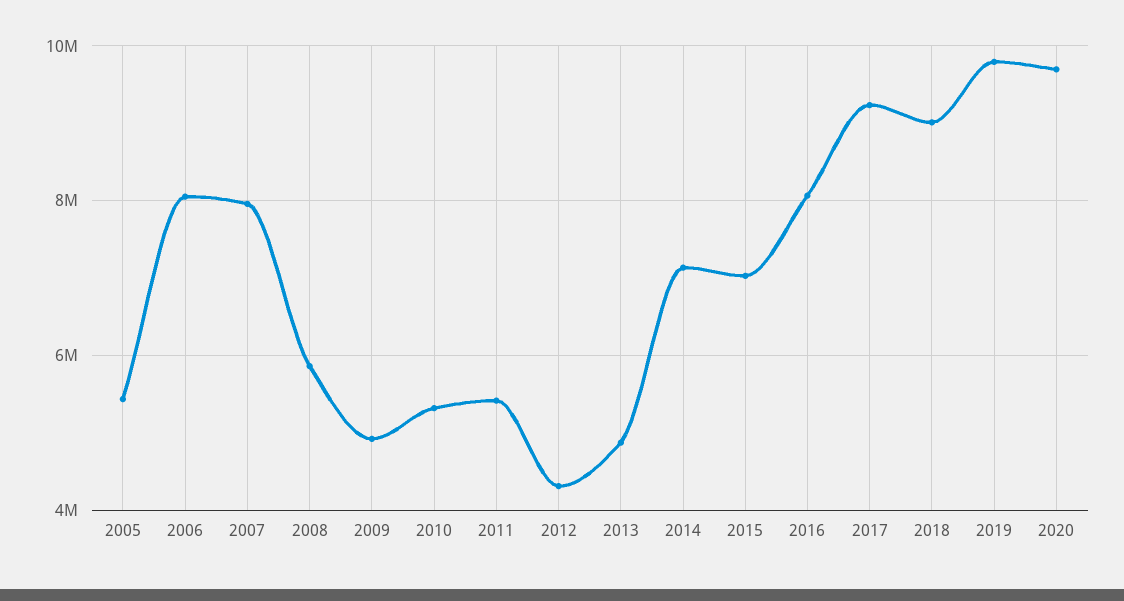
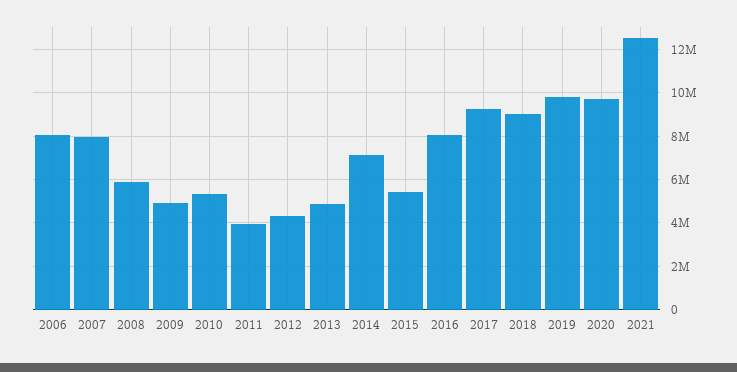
2005: 5400000 -> none
2011: 5400000 -> 4000000
2015: 7000000 -> 5500000
2021: none -> 12500000

